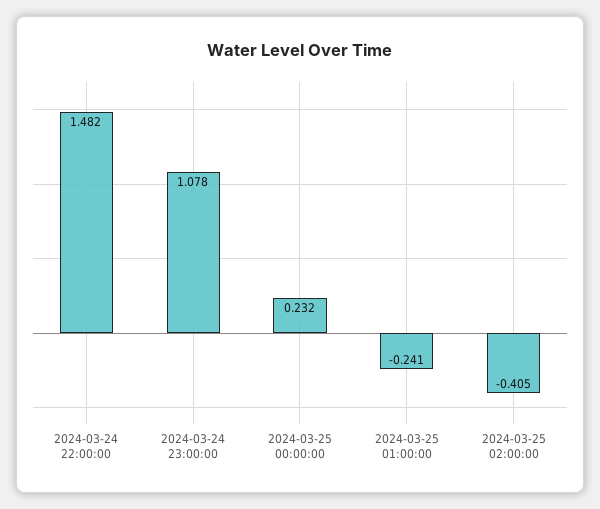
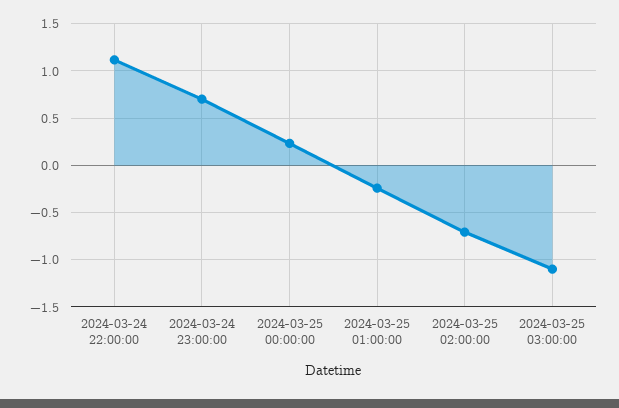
2024-03-24 22:00:00: 1.482 -> 1.1
2024-03-24 23:00:00: 1.078 -> 0.7
2024-03-25 02:00:00: -0.405 -> -0.7
2024-03-25 03:00:00: none -> -1.1

